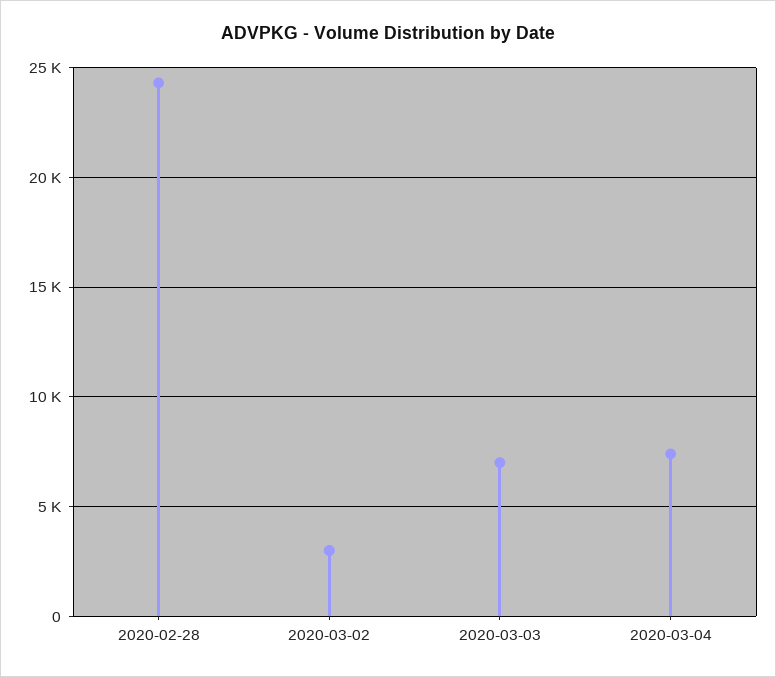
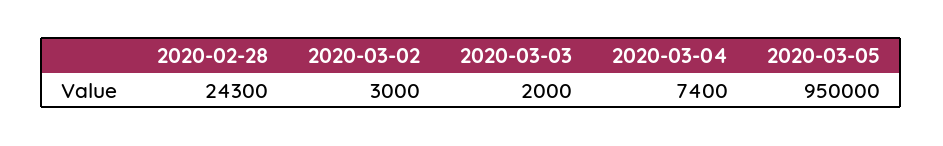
2020-03-03: 7000 -> 2000
2020-03-05: none -> 950000

